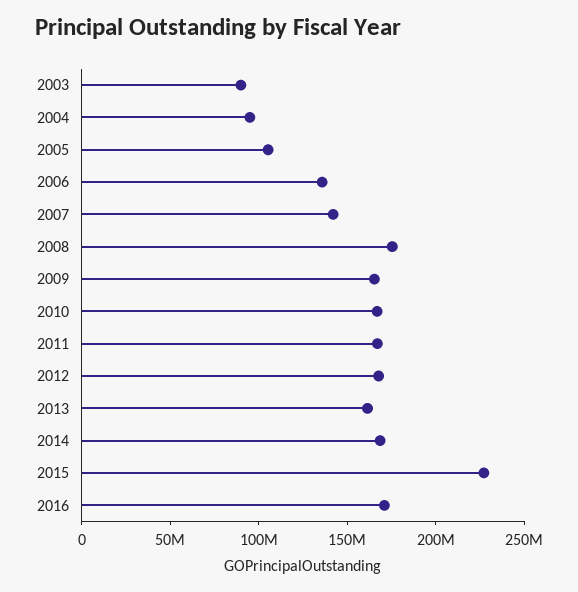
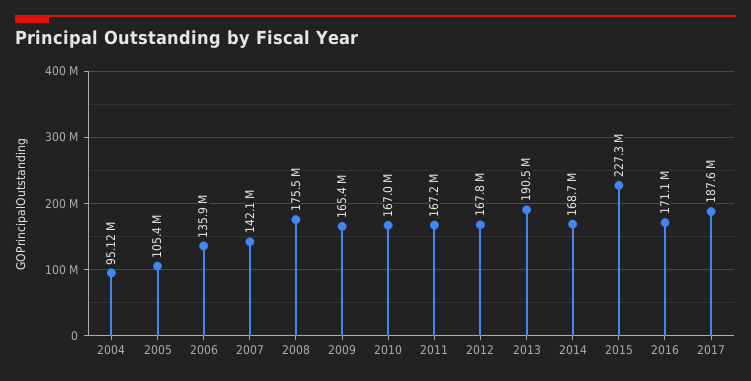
2003: 90000000 -> none
2013: 160000000 -> 190500000
2017: none -> 187600000

